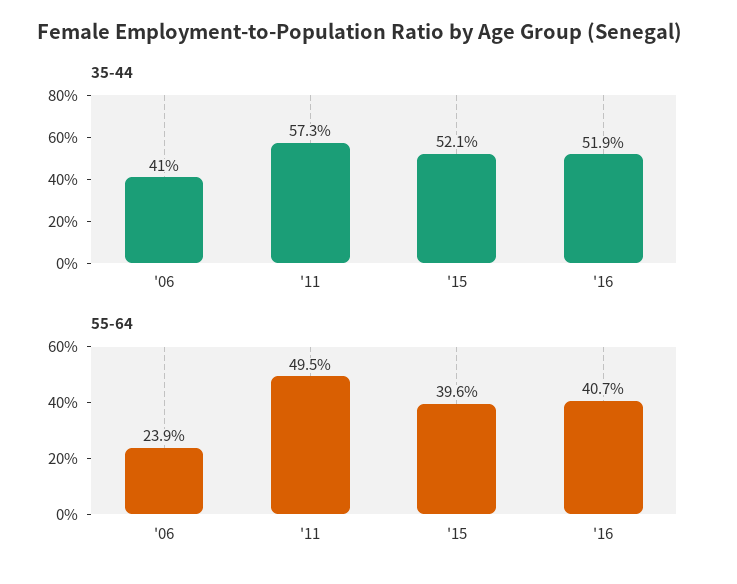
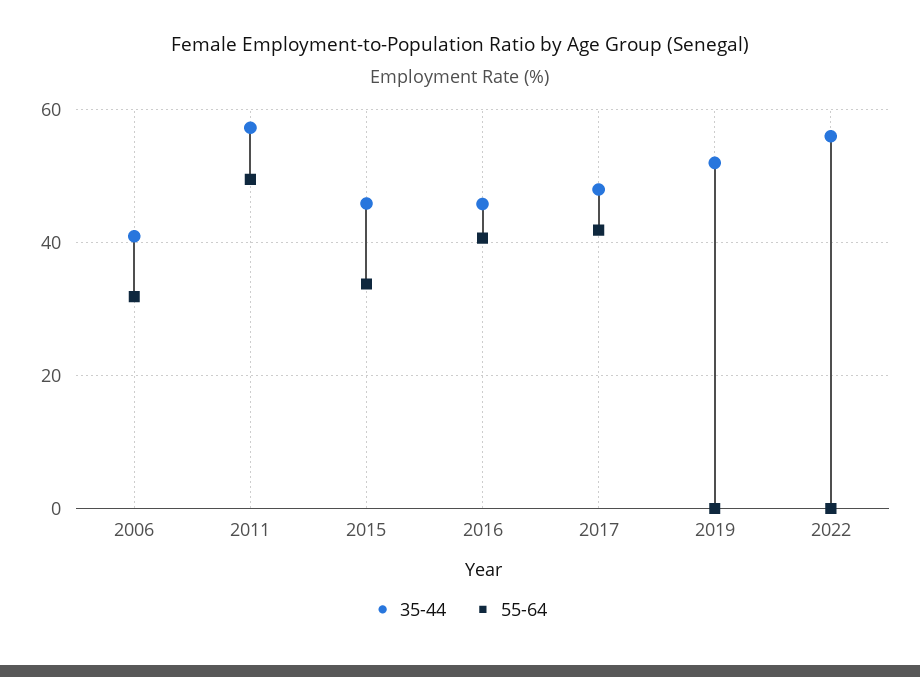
35-44, '15: 52.1 -> 46
35-44, '16: 51.9 -> 46
55-64, '06: 23.9 -> 32
55-64, '15: 39.6 -> 34
35-44, 2017: none -> 48
55-64, 2017: none -> 42
35-44, 2019: none -> 52
55-64, 2019: none -> 0
35-44, 2022: none -> 56
55-64, 2022: none -> 0

